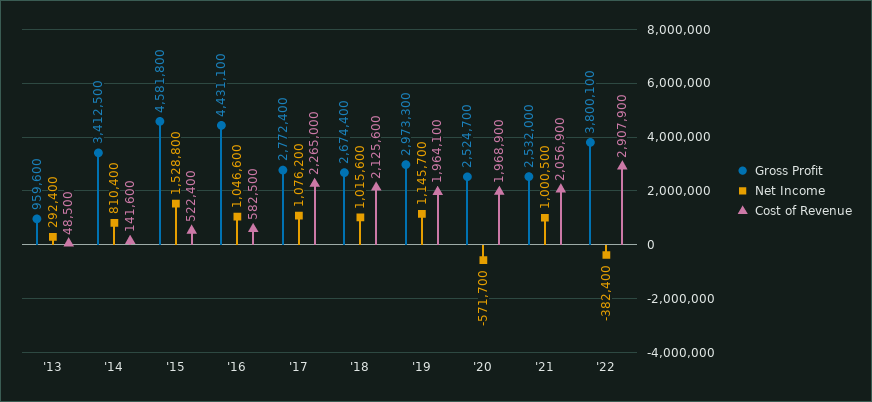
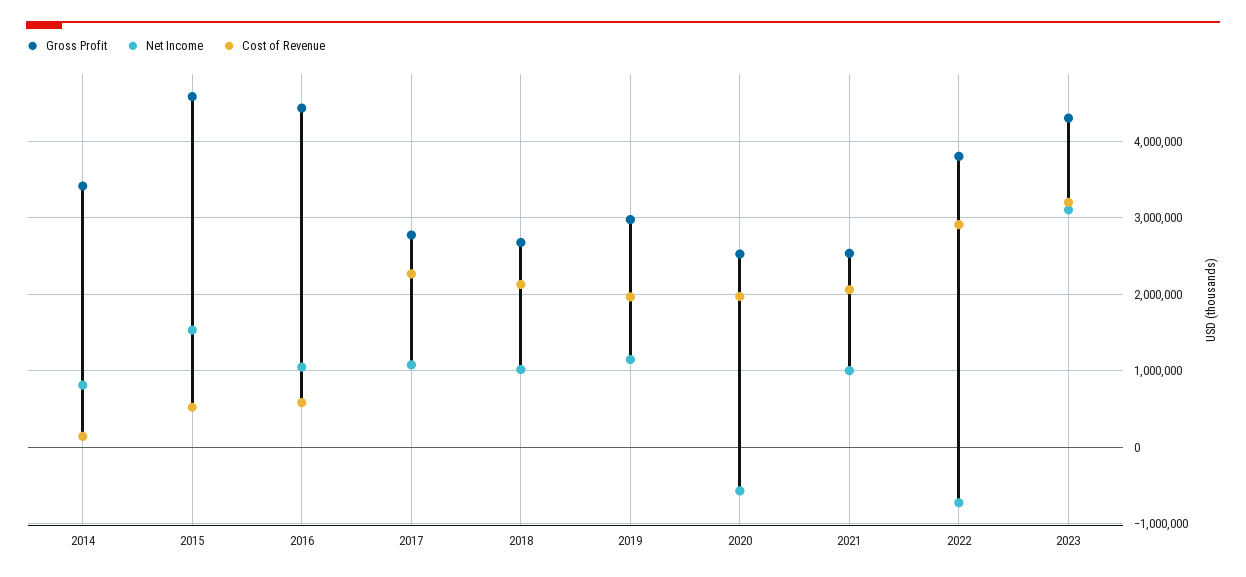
Gross Profit, '13: 959600 -> none
Net Income, '13: 292400 -> none
Cost of Revenue, '13: 48500 -> none
Net Income, '22: -382400 -> -700000
Gross Profit, 2023: none -> 4300000
Net Income, 2023: none -> 3100000
Cost of Revenue, 2023: none -> 3200000

